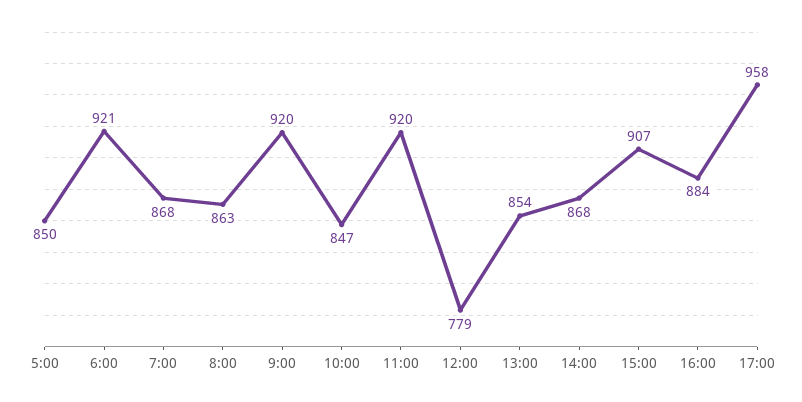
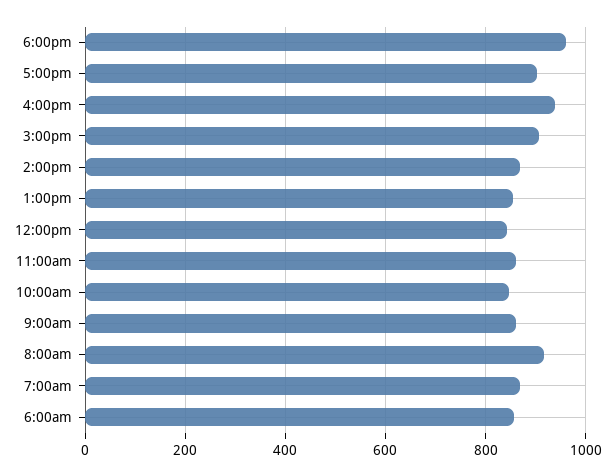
5:00: 850 -> none
6:00: 921 -> 860
8:00: 863 -> 920
9:00: 920 -> 860
11:00: 920 -> 860
12:00: 779 -> 840
16:00: 884 -> 940
17:00: 958 -> 900
6:00pm: none -> 960

